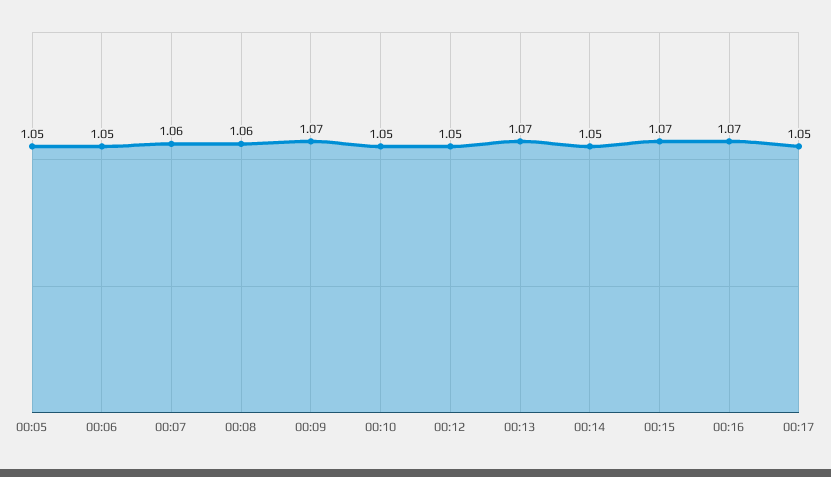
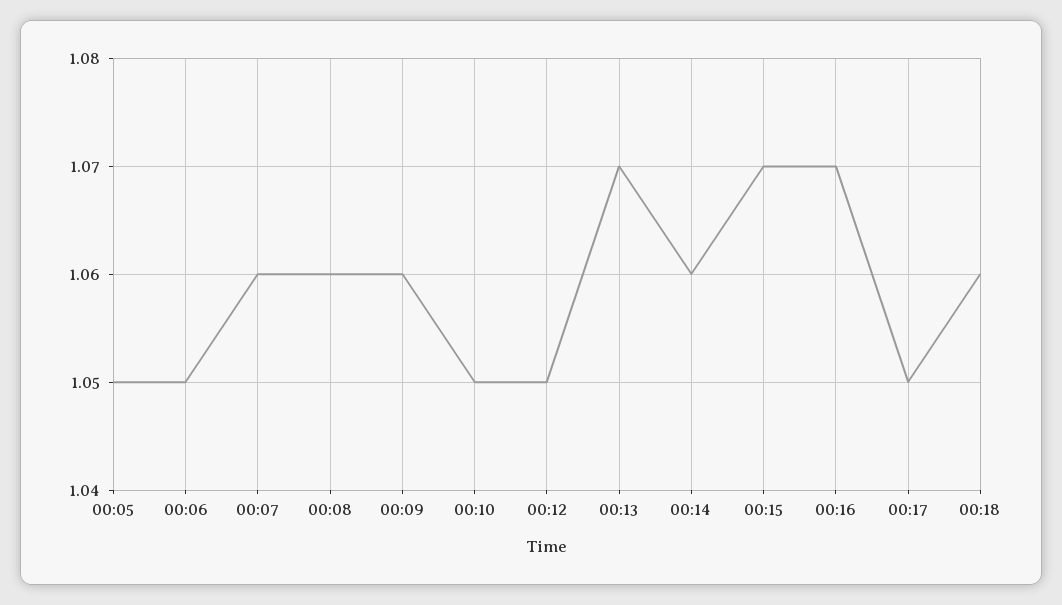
00:09: 1.07 -> 1.06
00:14: 1.05 -> 1.06
00:18: none -> 1.06

